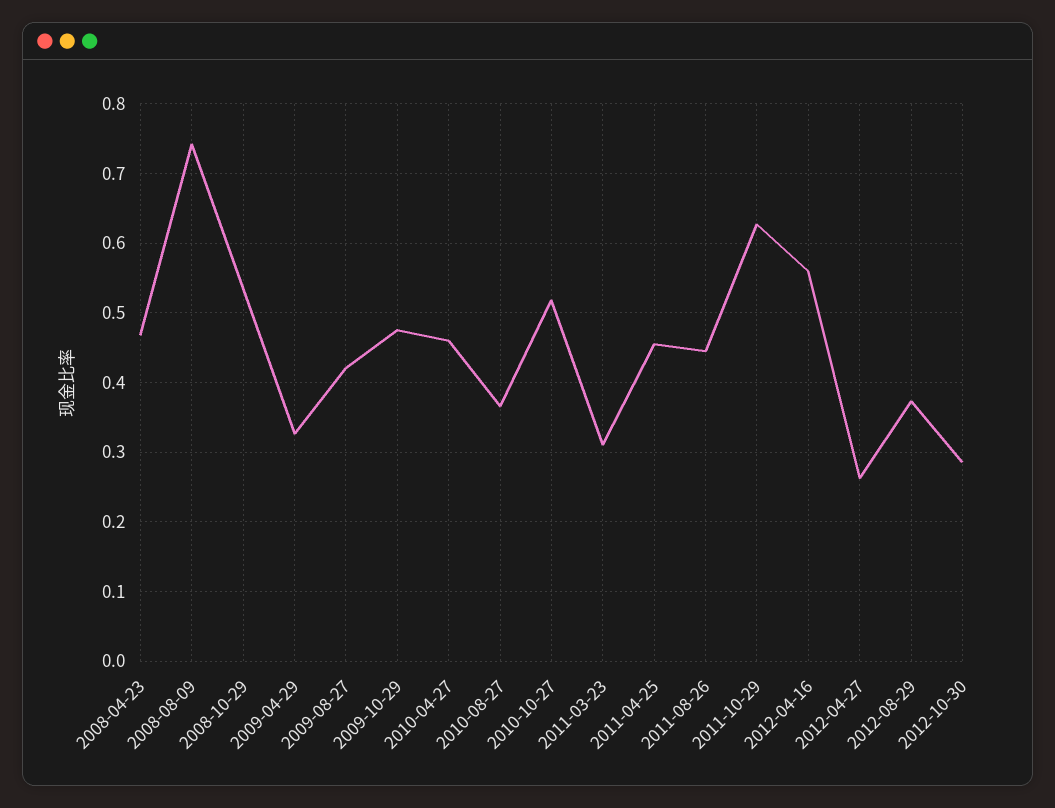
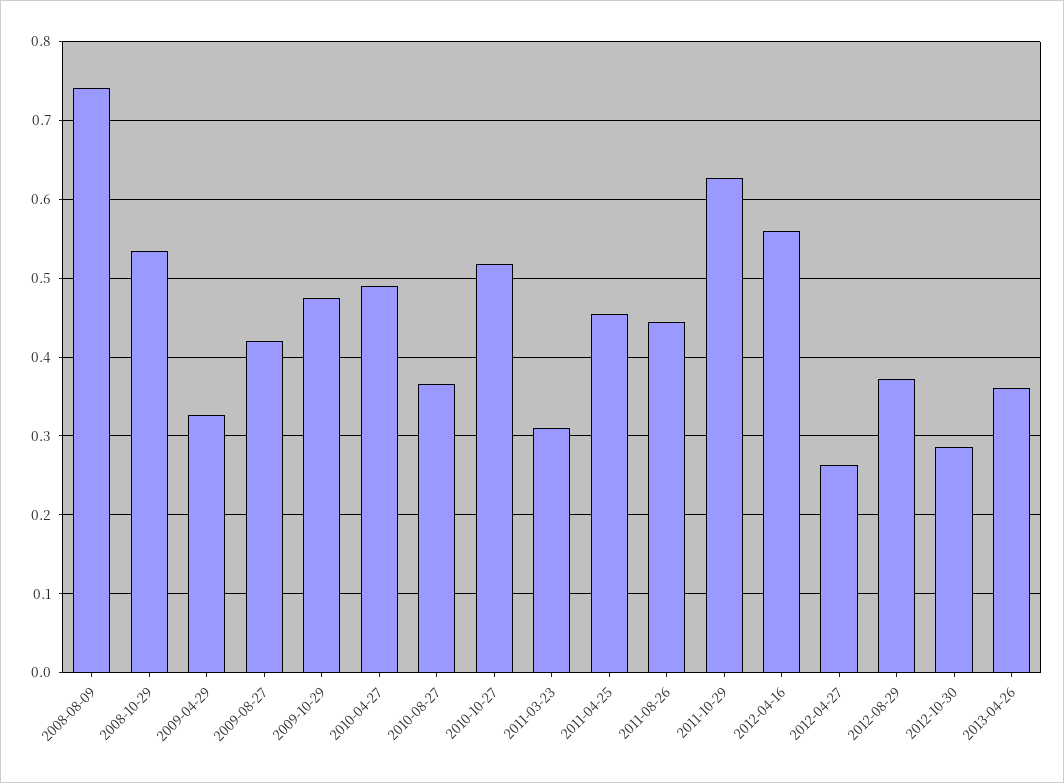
2008-04-23: 0.47 -> none
2010-04-27: 0.46 -> 0.49
2013-04-26: none -> 0.36

